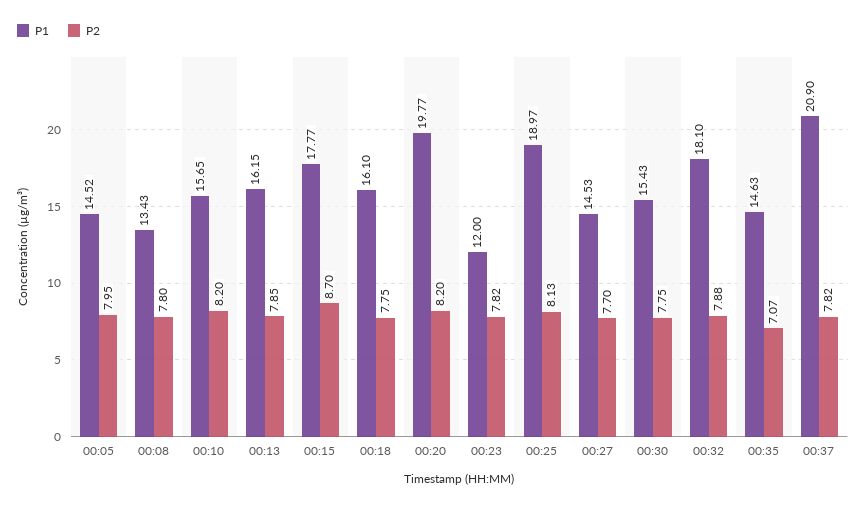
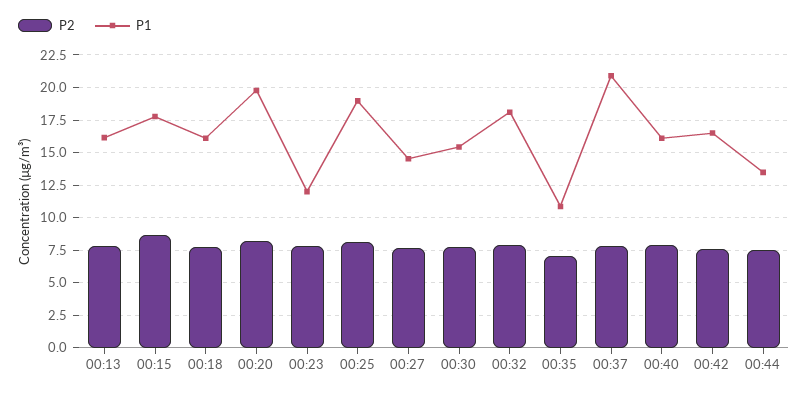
P1, 00:05: 14.52 -> none
P2, 00:05: 7.95 -> none
P1, 00:08: 13.43 -> none
P2, 00:08: 7.8 -> none
P1, 00:10: 15.65 -> none
P2, 00:10: 8.2 -> none
P1, 00:35: 14.63 -> 11
P2, 00:40: none -> 8
P1, 00:40: none -> 16
P2, 00:42: none -> 7.5
P1, 00:42: none -> 16.5
P2, 00:44: none -> 7.5
P1, 00:44: none -> 13.5

